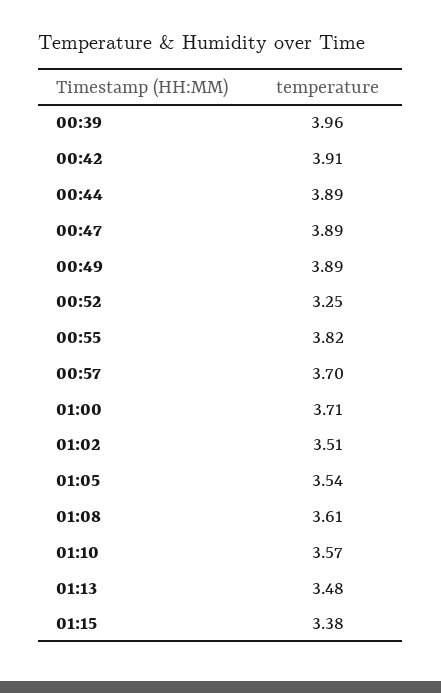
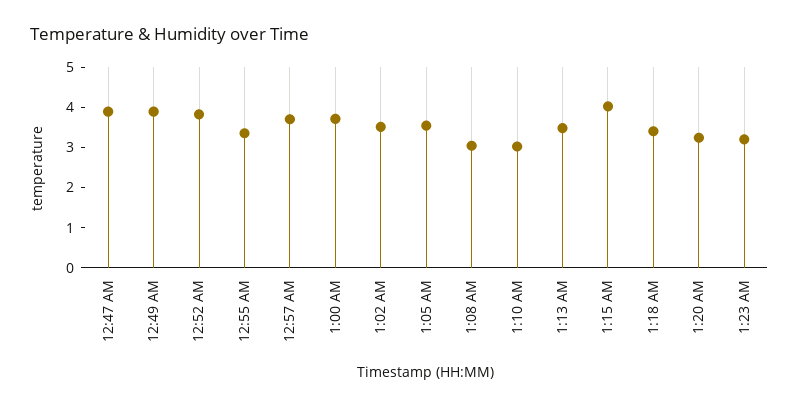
00:39: 3.96 -> none
00:42: 3.91 -> none
00:44: 3.89 -> none
00:52: 3.25 -> 3.8
00:55: 3.82 -> 3.4
01:08: 3.61 -> 3
01:10: 3.57 -> 3
01:15: 3.38 -> 4
1:18 AM: none -> 3.4
1:20 AM: none -> 3.2
1:23 AM: none -> 3.2

